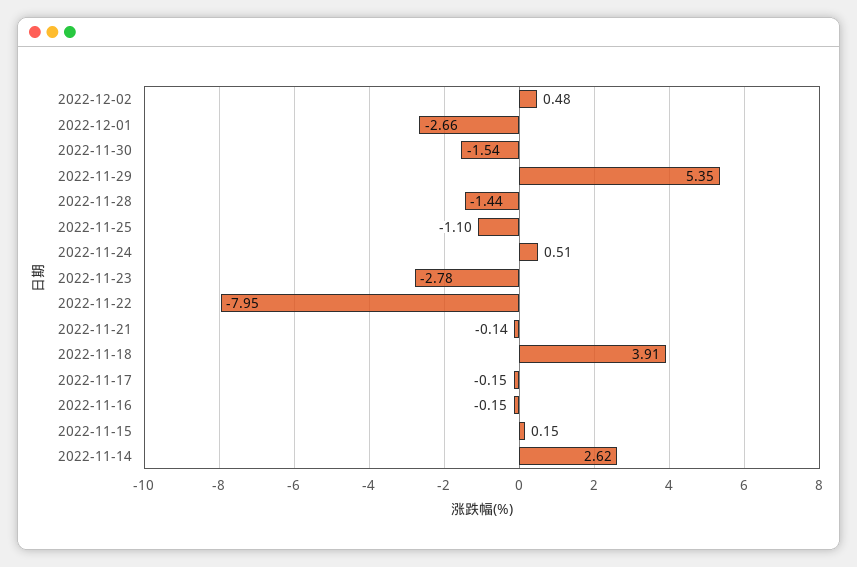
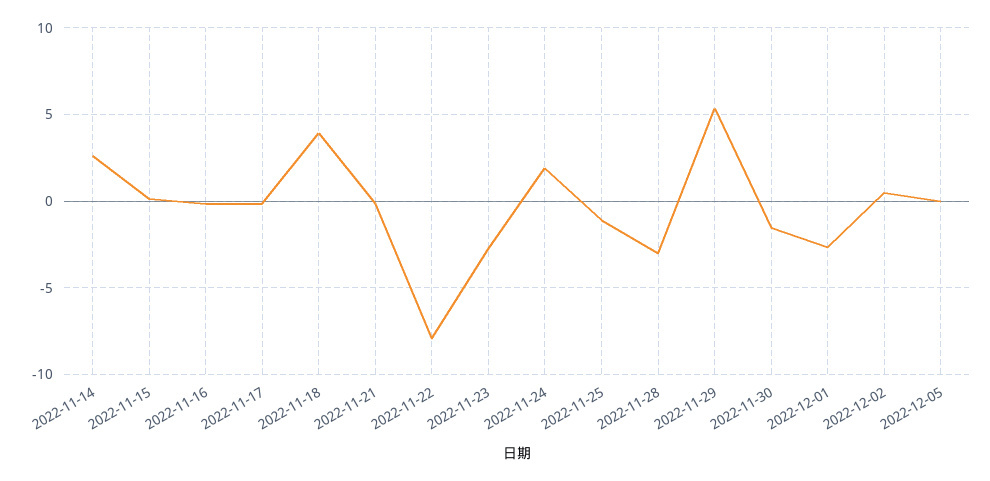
2022-11-28: -1.44 -> -3
2022-11-24: 0.51 -> 2
2022-12-05: none -> 0

